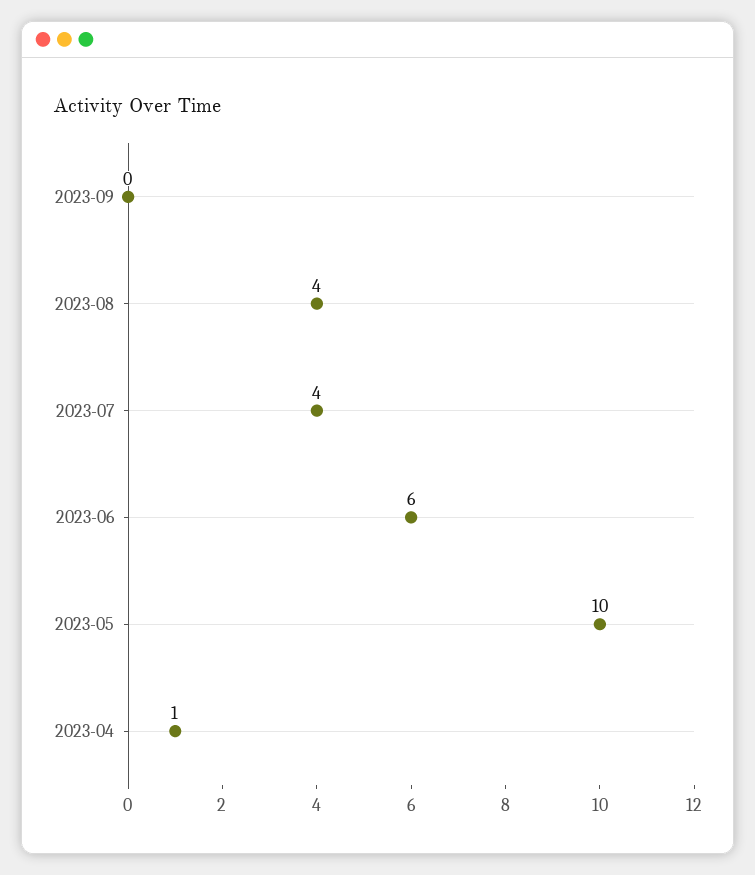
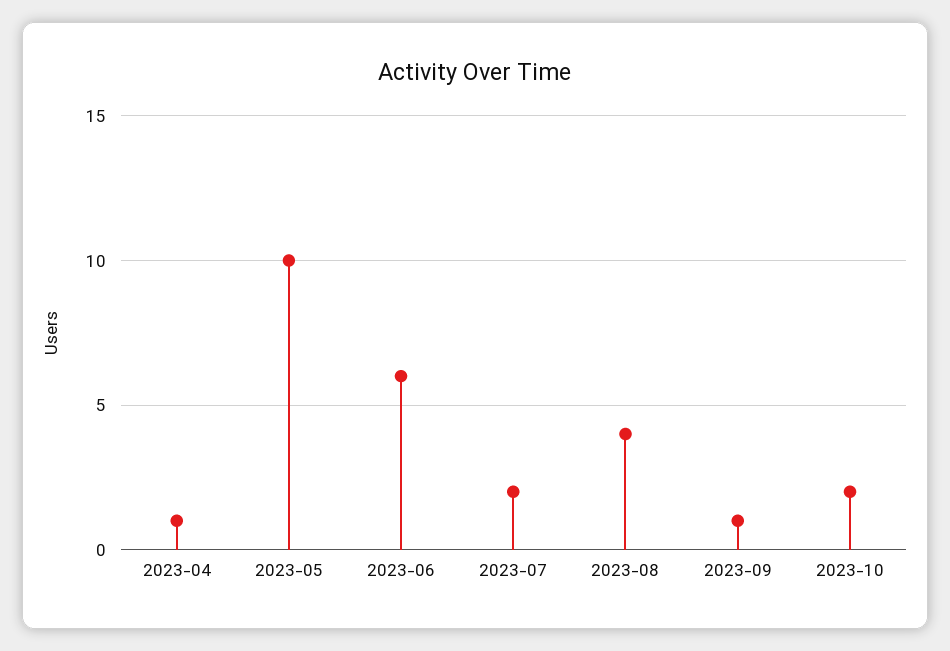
2023-09: 0 -> 1
2023-07: 4 -> 2
2023-10: none -> 2

